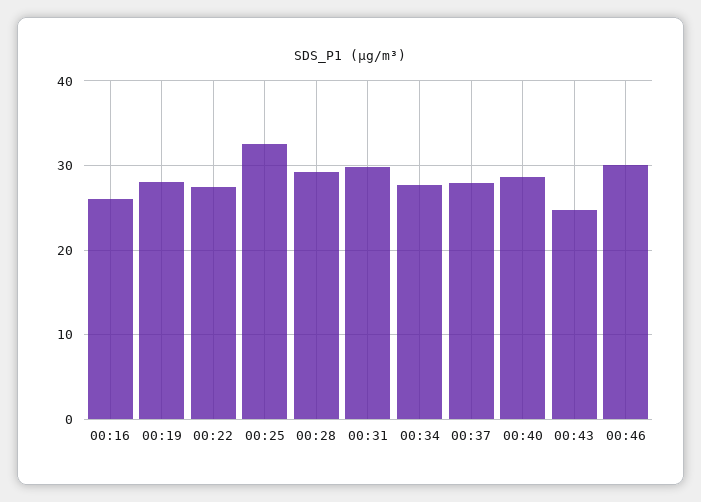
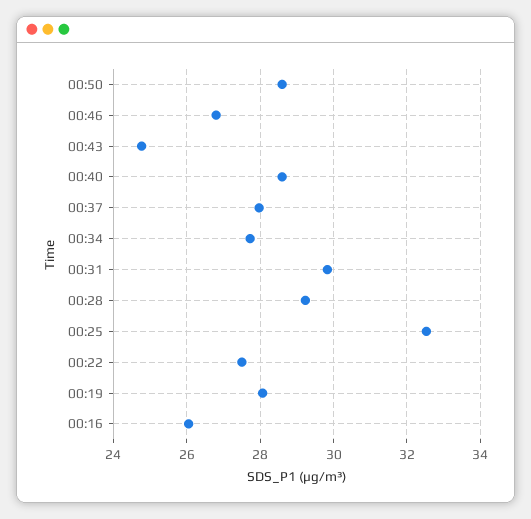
00:46: 30 -> 26.8
00:50: none -> 28.6

